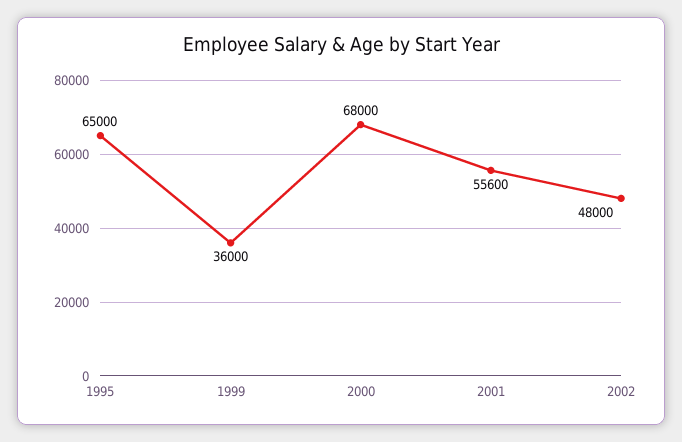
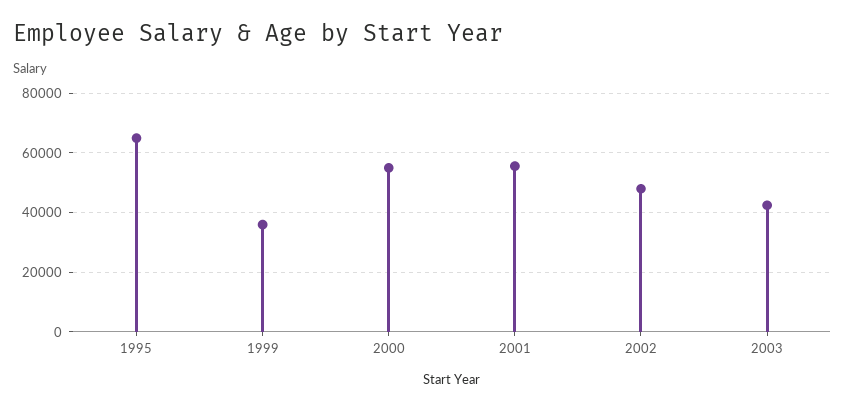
2000: 68000 -> 55000
2003: none -> 42500

